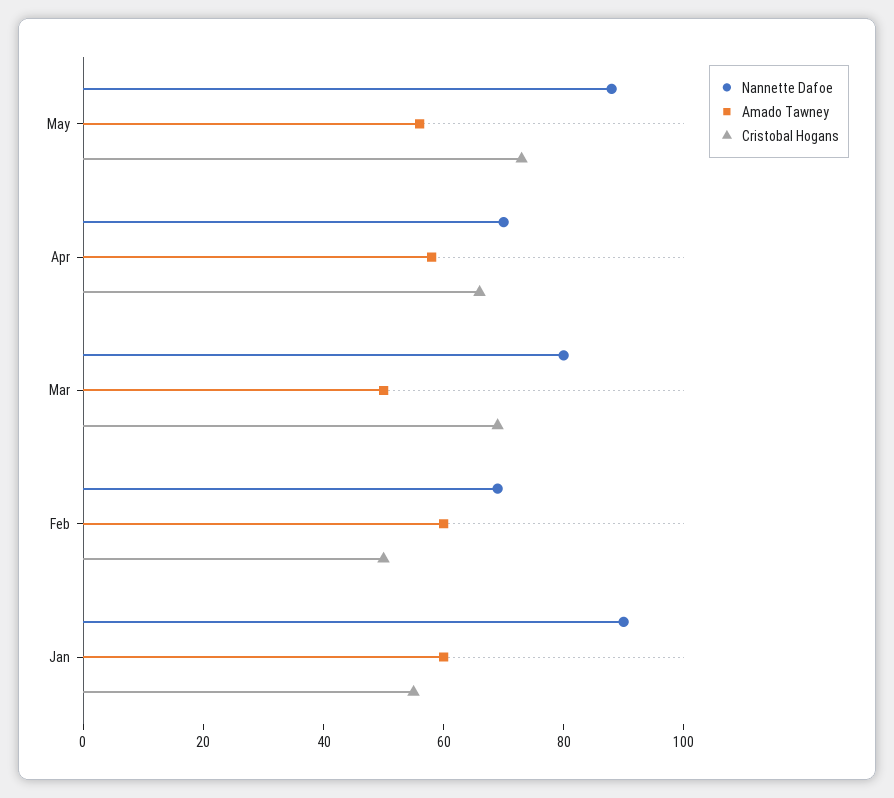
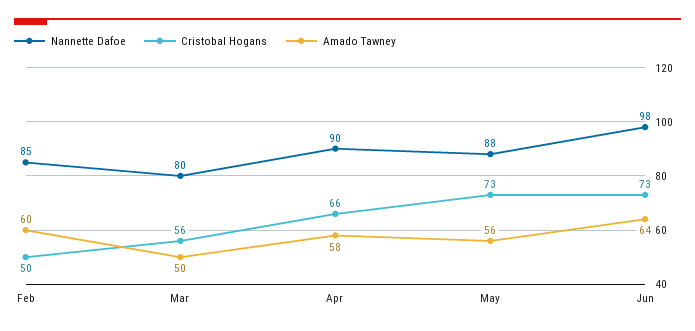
Nannette Dafoe, Apr: 70 -> 90
Cristobal Hogans, Mar: 70 -> 56
Nannette Dafoe, Feb: 70 -> 85
Nannette Dafoe, Jan: 90 -> none
Amado Tawney, Jan: 60 -> none
Cristobal Hogans, Jan: 55 -> none
Nannette Dafoe, Jun: none -> 98
Cristobal Hogans, Jun: none -> 73
Amado Tawney, Jun: none -> 64

